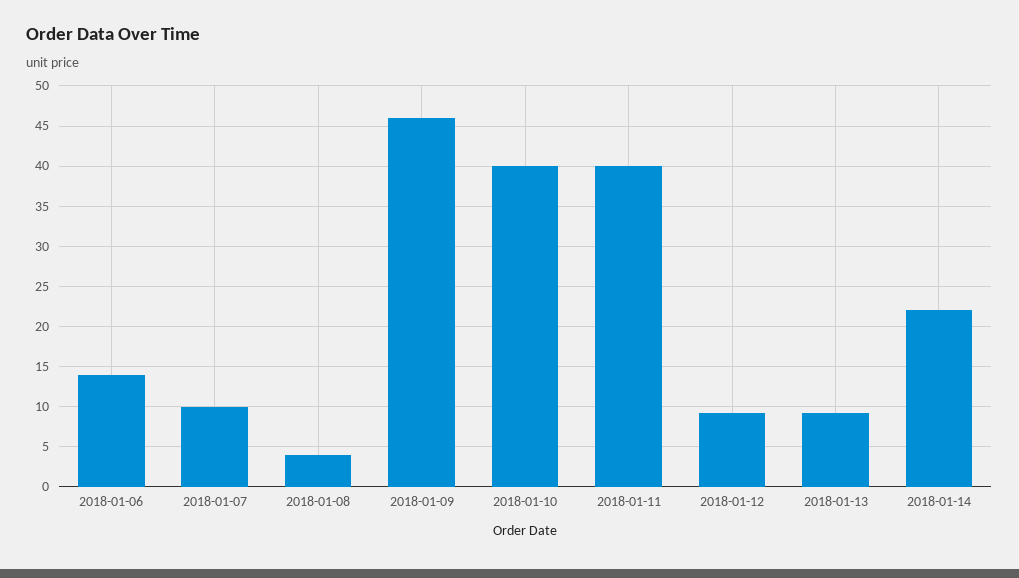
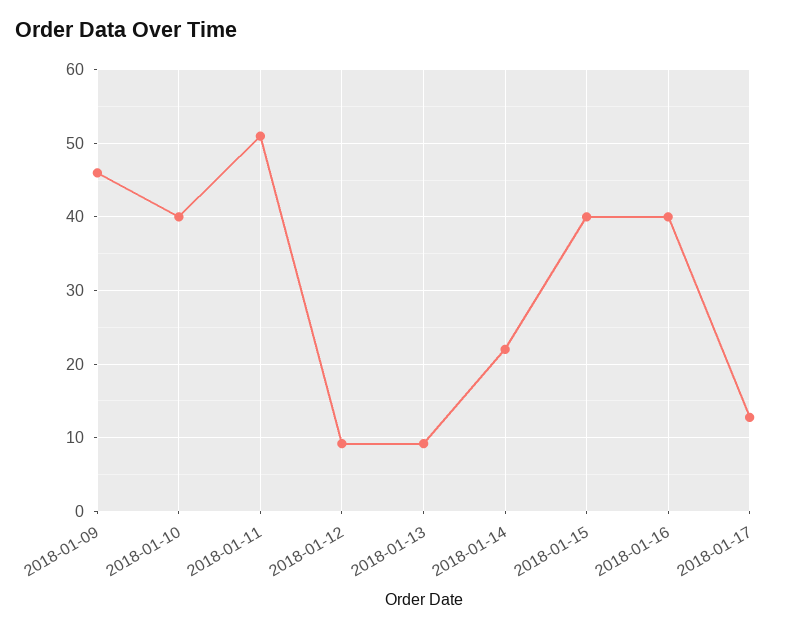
2018-01-06: 14 -> none
2018-01-07: 10 -> none
2018-01-08: 4 -> none
2018-01-11: 40 -> 51
2018-01-15: none -> 40
2018-01-16: none -> 40
2018-01-17: none -> 13

